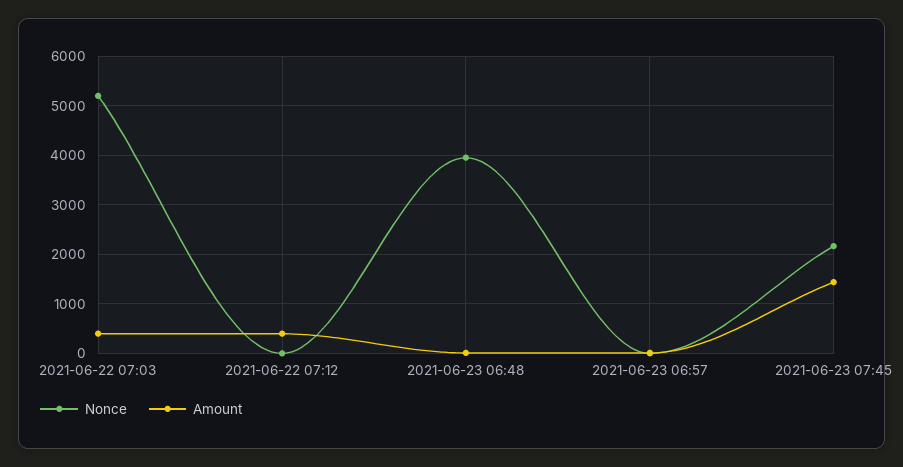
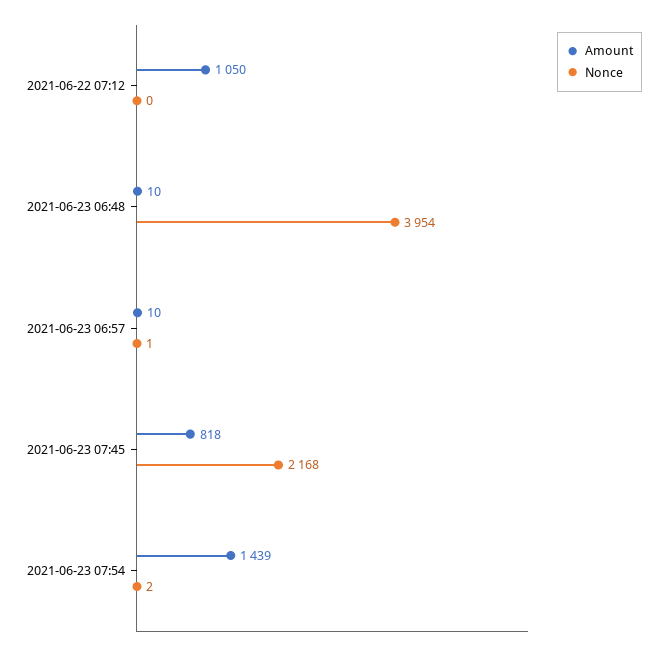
Nonce, 2021-06-22 07:03: 5200 -> none
Amount, 2021-06-22 07:03: 400 -> none
Amount, 2021-06-22 07:12: 400 -> 1050
Amount, 2021-06-23 07:45: 1400 -> 818
Amount, 2021-06-23 07:54: none -> 1439
Nonce, 2021-06-23 07:54: none -> 2

